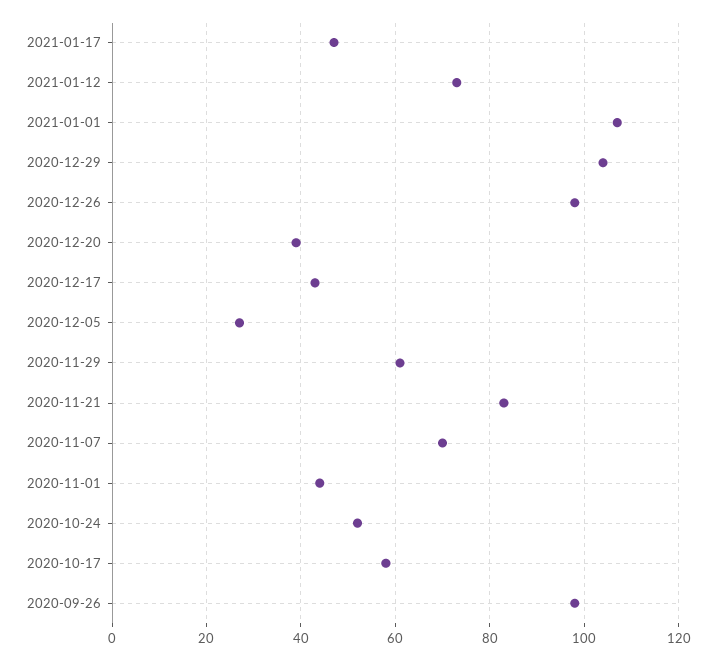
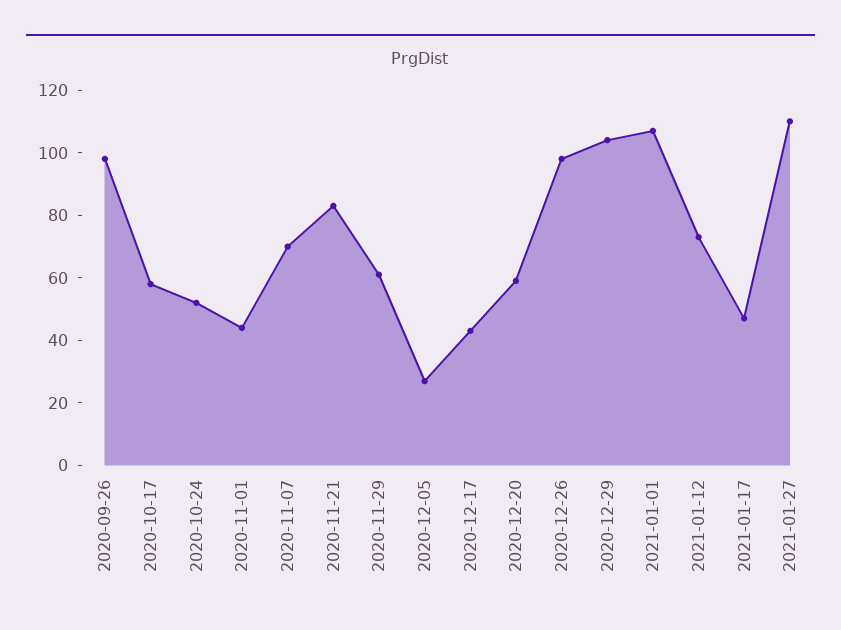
2020-12-20: 40 -> 60
2021-01-27: none -> 110

